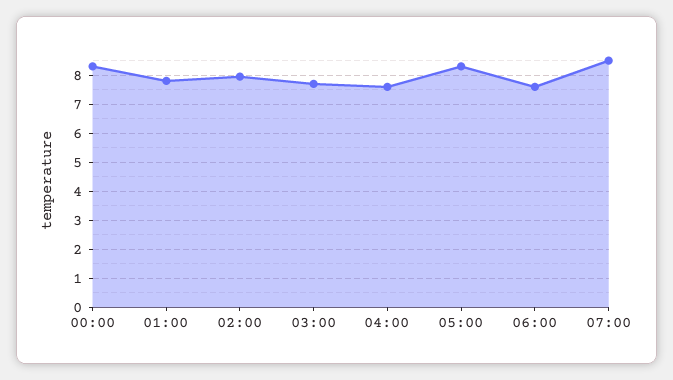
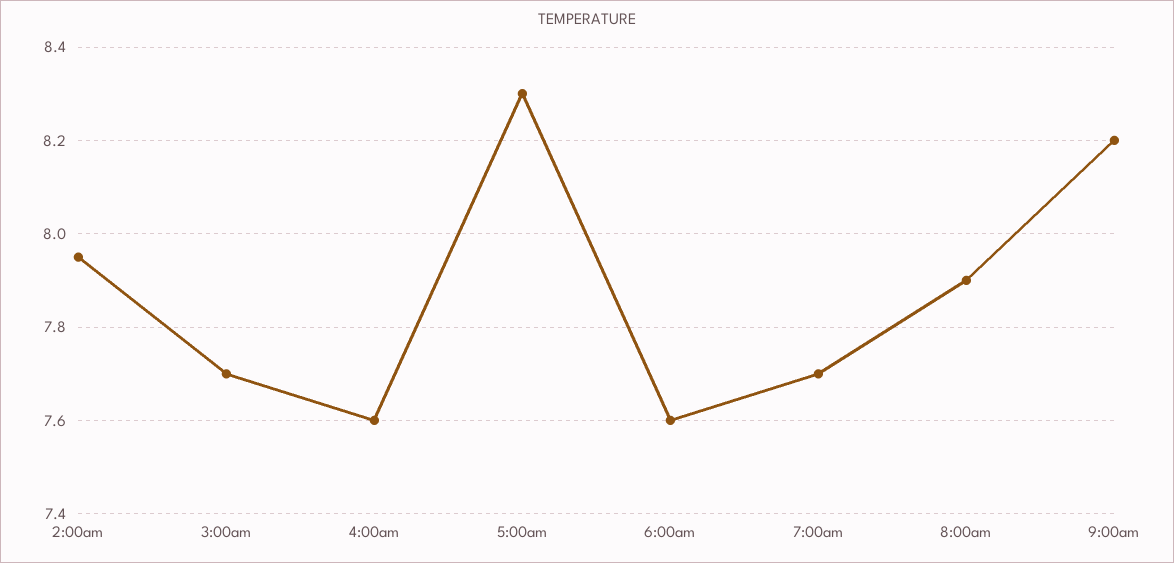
00:00: 8.25 -> none
01:00: 7.75 -> none
07:00: 8.5 -> 7.7
8:00am: none -> 7.9
9:00am: none -> 8.2

